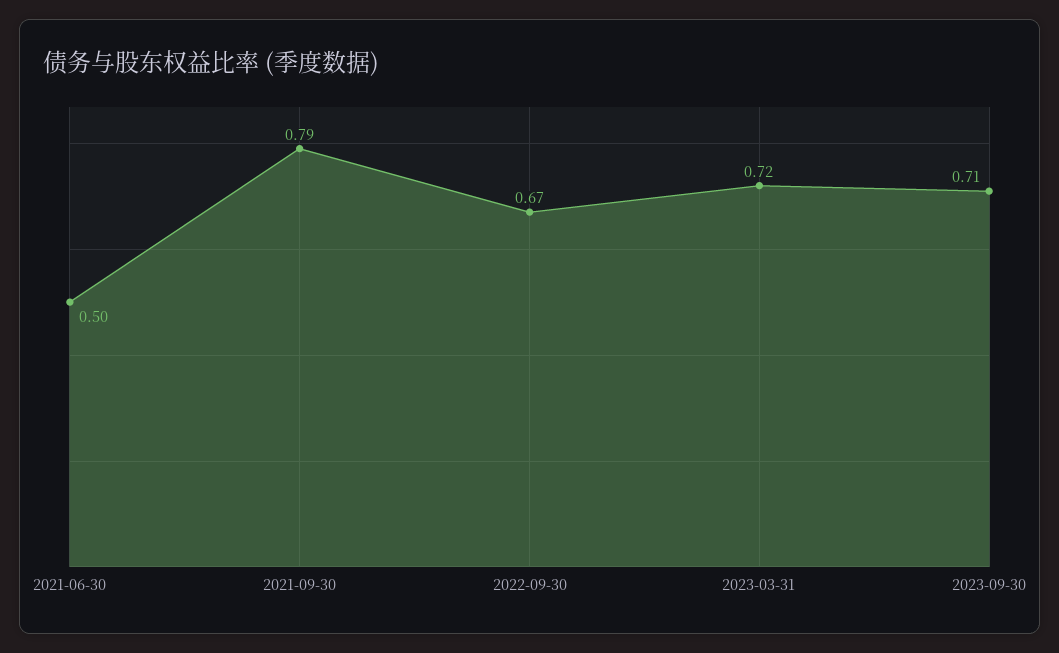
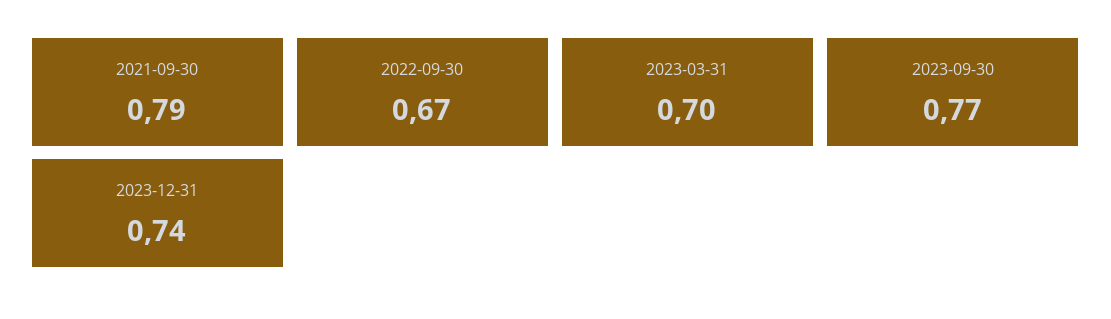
2021-06-30: 0.5 -> none
2023-03-31: 0.72 -> 0.7
2023-09-30: 0.71 -> 0.77
2023-12-31: none -> 0.74

